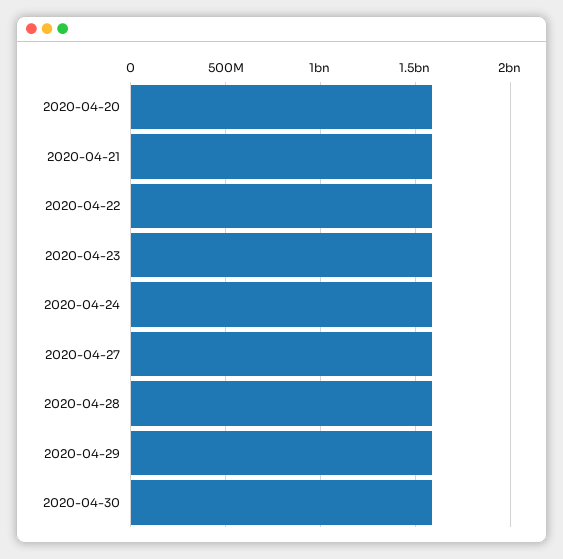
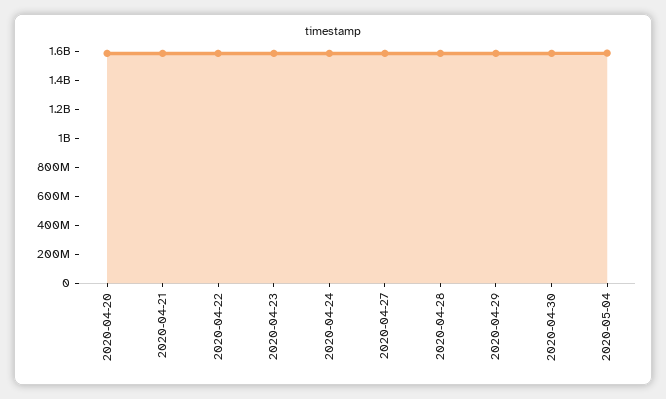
2020-05-04: none -> 1600000000

